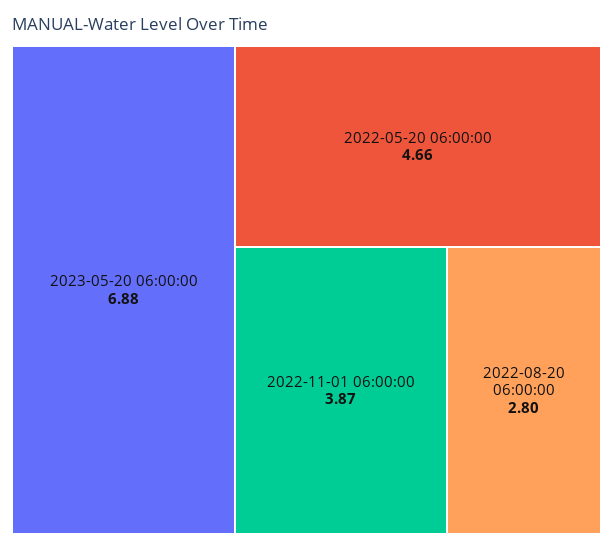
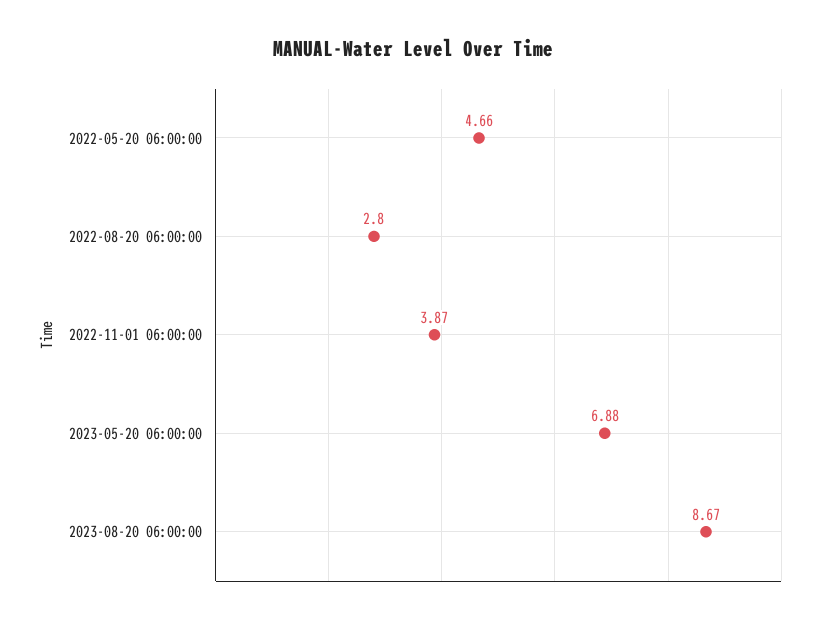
2023-08-20 06:00:00: none -> 8.67

